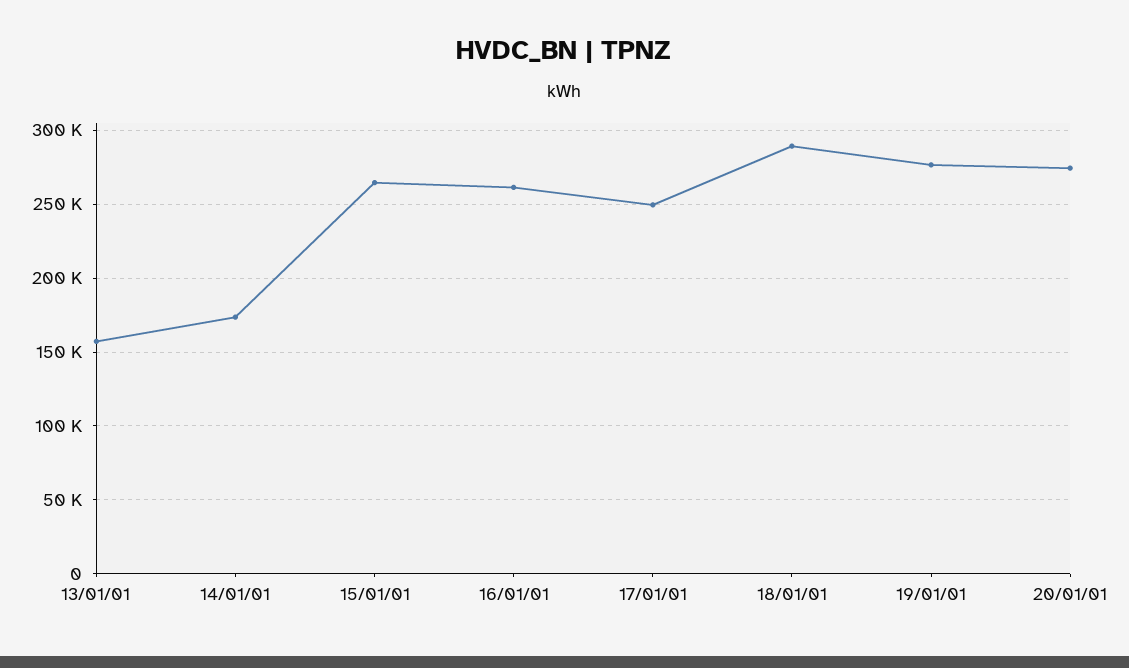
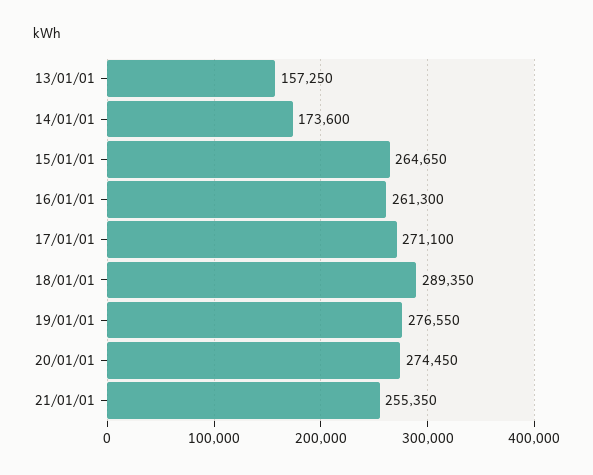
17/01/01: 250000 -> 271100
21/01/01: none -> 255350

